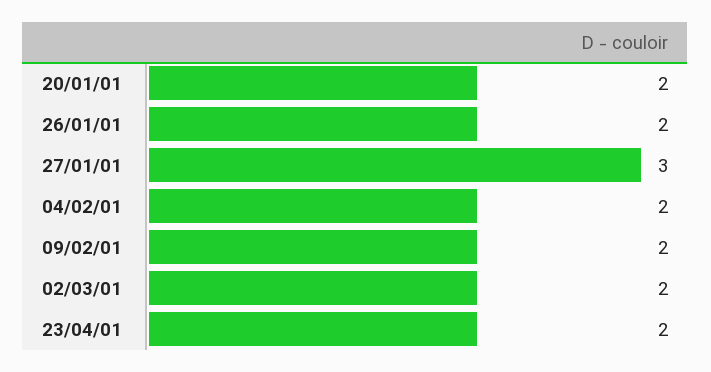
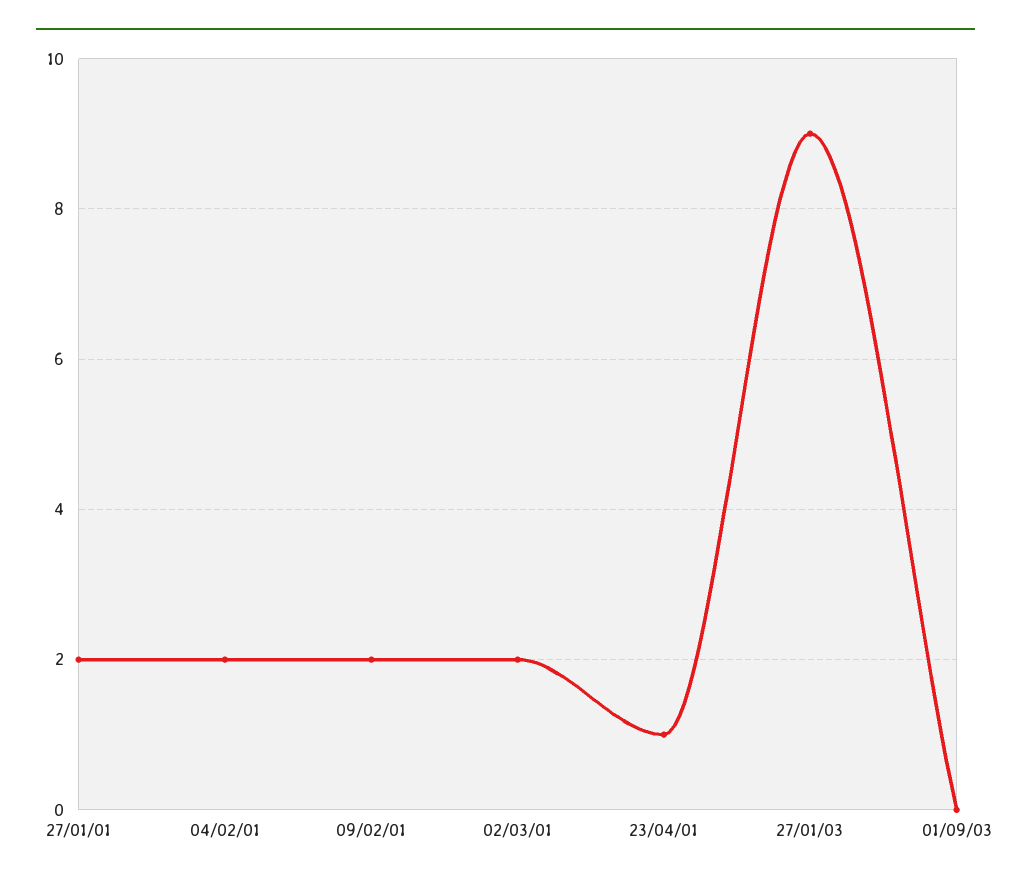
20/01/01: 2 -> none
26/01/01: 2 -> none
27/01/01: 3 -> 2
23/04/01: 2 -> 1
27/01/03: none -> 9
01/09/03: none -> 0

